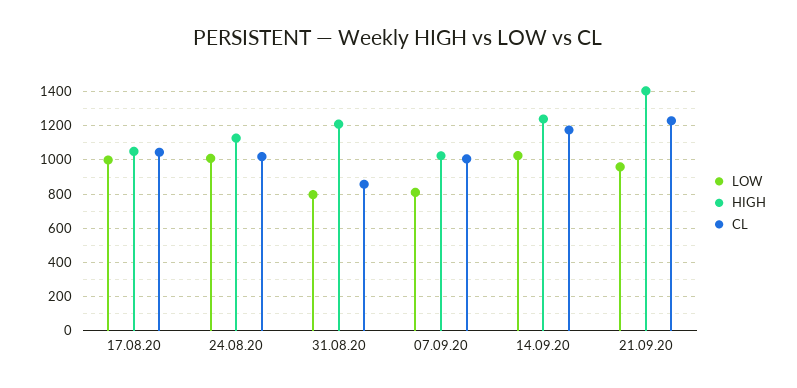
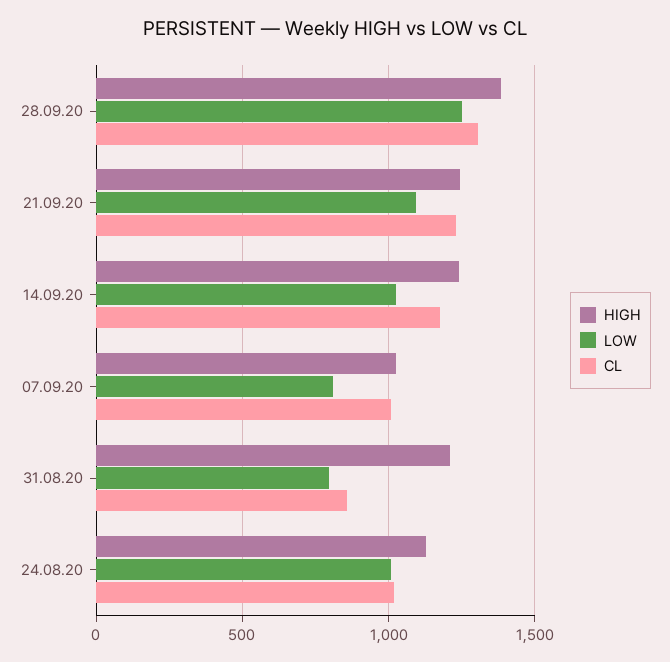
LOW, 17.08.20: 1000 -> none
HIGH, 17.08.20: 1050 -> none
CL, 17.08.20: 1050 -> none
LOW, 21.09.20: 950 -> 1100
HIGH, 21.09.20: 1400 -> 1250
HIGH, 28.09.20: none -> 1400
LOW, 28.09.20: none -> 1250
CL, 28.09.20: none -> 1300

